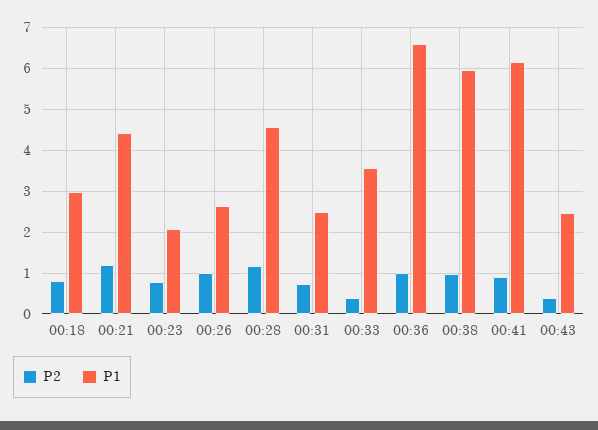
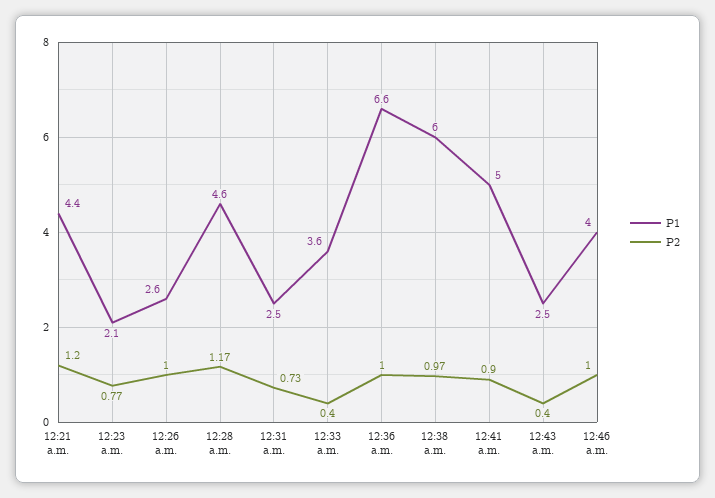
P2, 00:18: 0.8 -> none
P1, 00:18: 3 -> none
P1, 00:41: 6.2 -> 5
P1, 12:46 a.m.: none -> 4
P2, 12:46 a.m.: none -> 1

